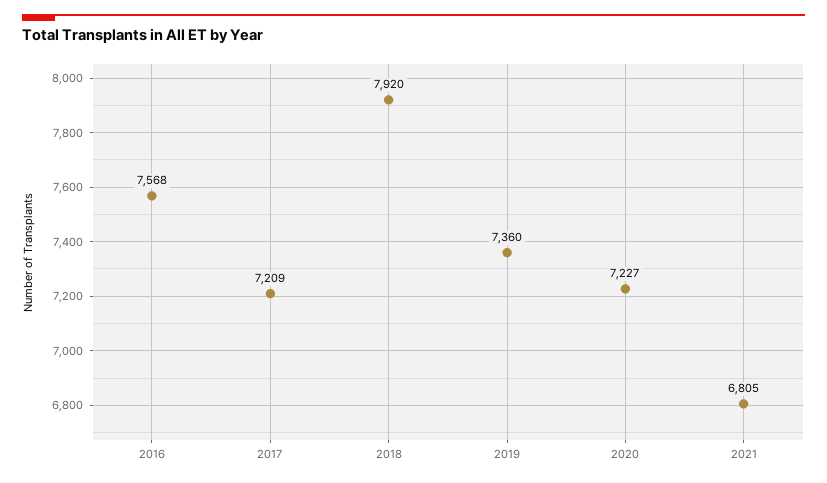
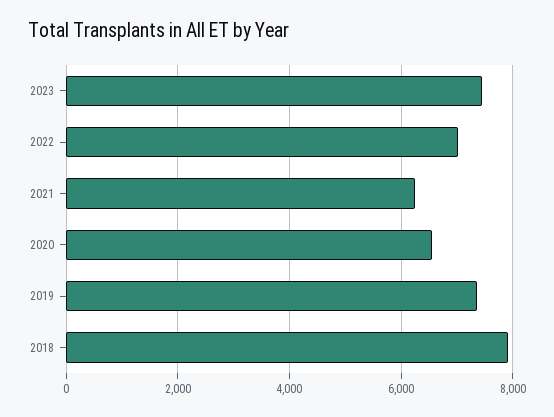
2016: 7568 -> none
2017: 7209 -> none
2020: 7227 -> 6600
2021: 6805 -> 6200
2023: none -> 7400
2022: none -> 7000

